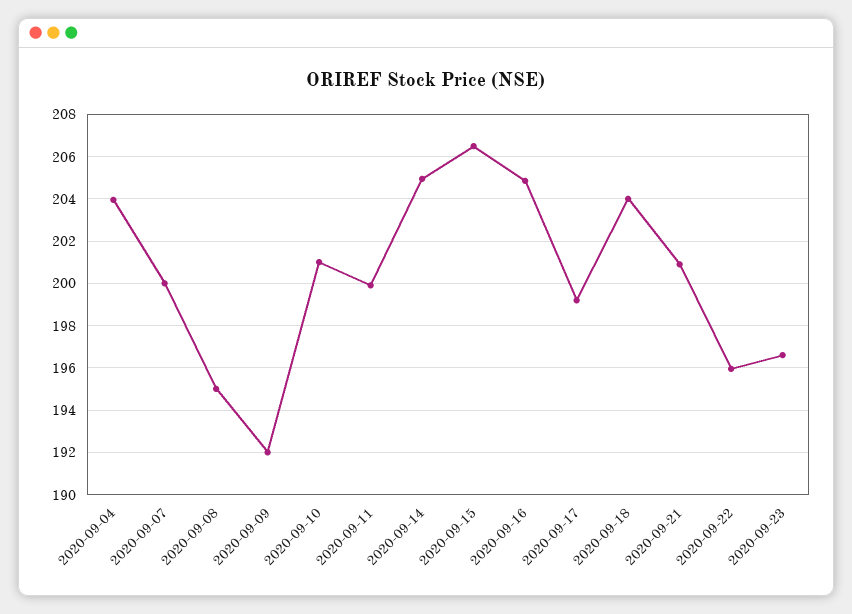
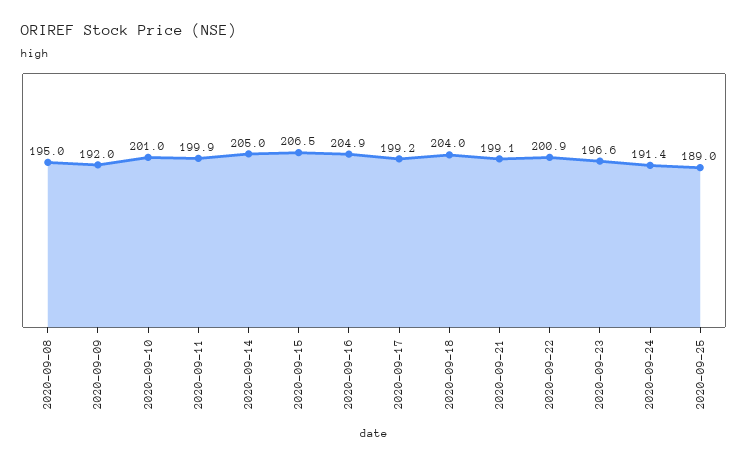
2020-09-04: 204 -> none
2020-09-07: 200 -> none
2020-09-21: 201 -> 199.1
2020-09-22: 196 -> 200.9
2020-09-24: none -> 191.4
2020-09-25: none -> 189

